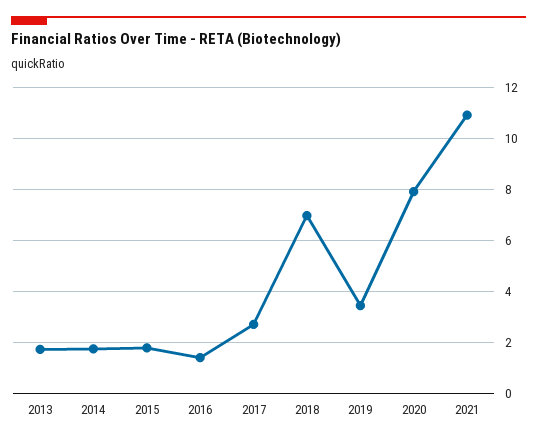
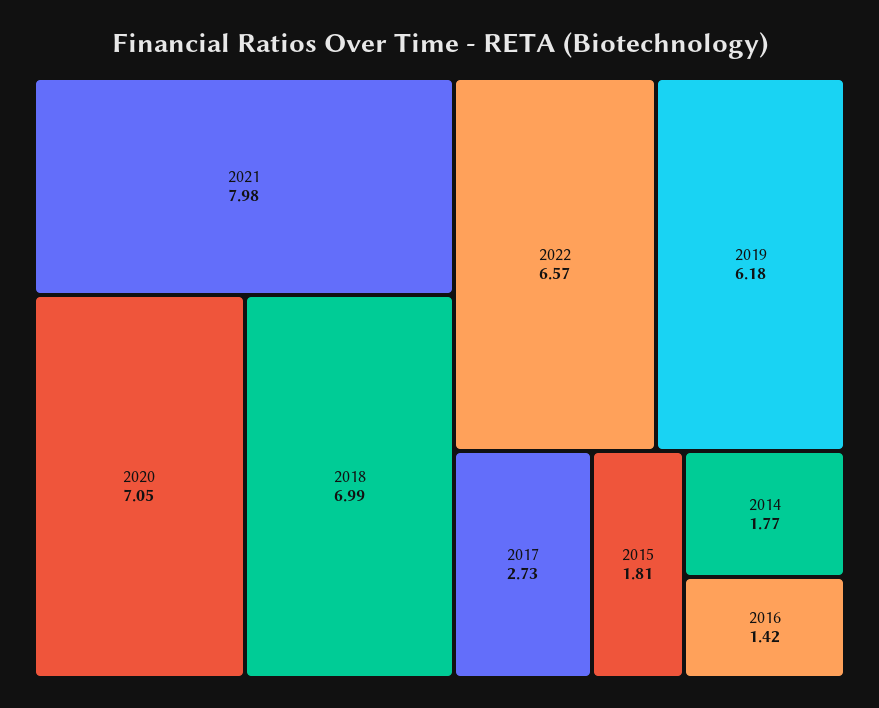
2013: 1.75 -> none
2019: 3.5 -> 6.18
2020: 8 -> 7.05
2021: 11 -> 7.98
2022: none -> 6.57

